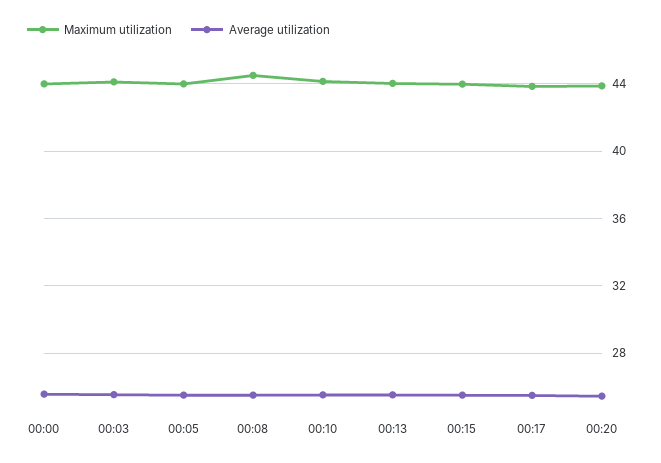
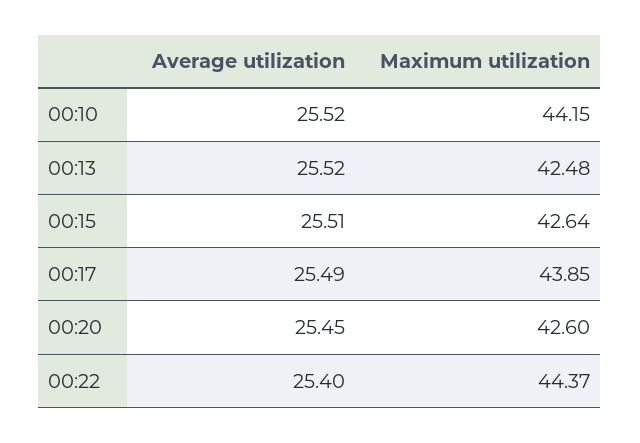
Maximum utilization, 00:00: 44 -> none
Average utilization, 00:00: 25.5 -> none
Maximum utilization, 00:03: 44 -> none
Average utilization, 00:03: 25.5 -> none
Maximum utilization, 00:05: 44 -> none
Average utilization, 00:05: 25.5 -> none
Maximum utilization, 00:08: 44.5 -> none
Average utilization, 00:08: 25.5 -> none
Maximum utilization, 00:13: 44 -> 42.48
Maximum utilization, 00:15: 44 -> 42.64
Maximum utilization, 00:20: 44 -> 42.6
Average utilization, 00:22: none -> 25.4
Maximum utilization, 00:22: none -> 44.37

